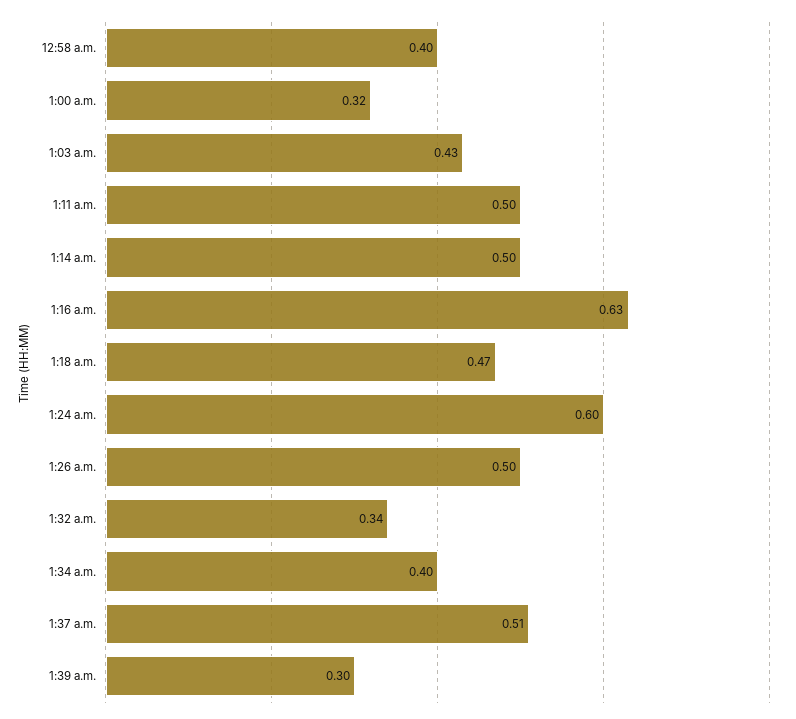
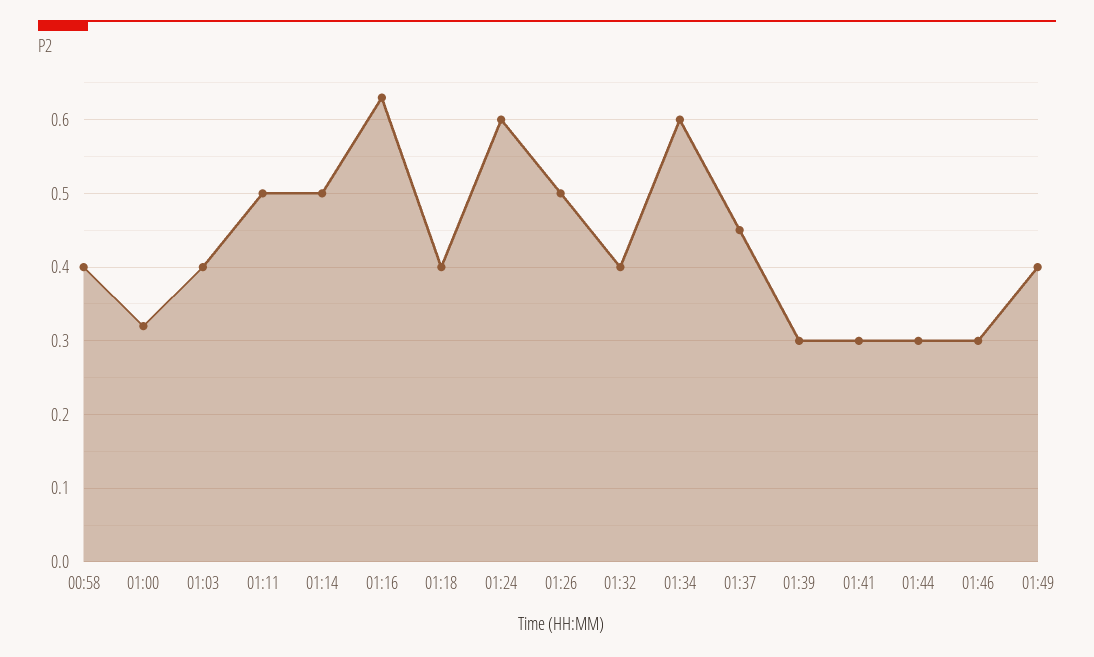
1:03 a.m.: 0.43 -> 0.4
1:18 a.m.: 0.47 -> 0.4
1:32 a.m.: 0.34 -> 0.4
1:34 a.m.: 0.4 -> 0.6
1:37 a.m.: 0.51 -> 0.45
01:41: none -> 0.3
01:44: none -> 0.3
01:46: none -> 0.3
01:49: none -> 0.4

